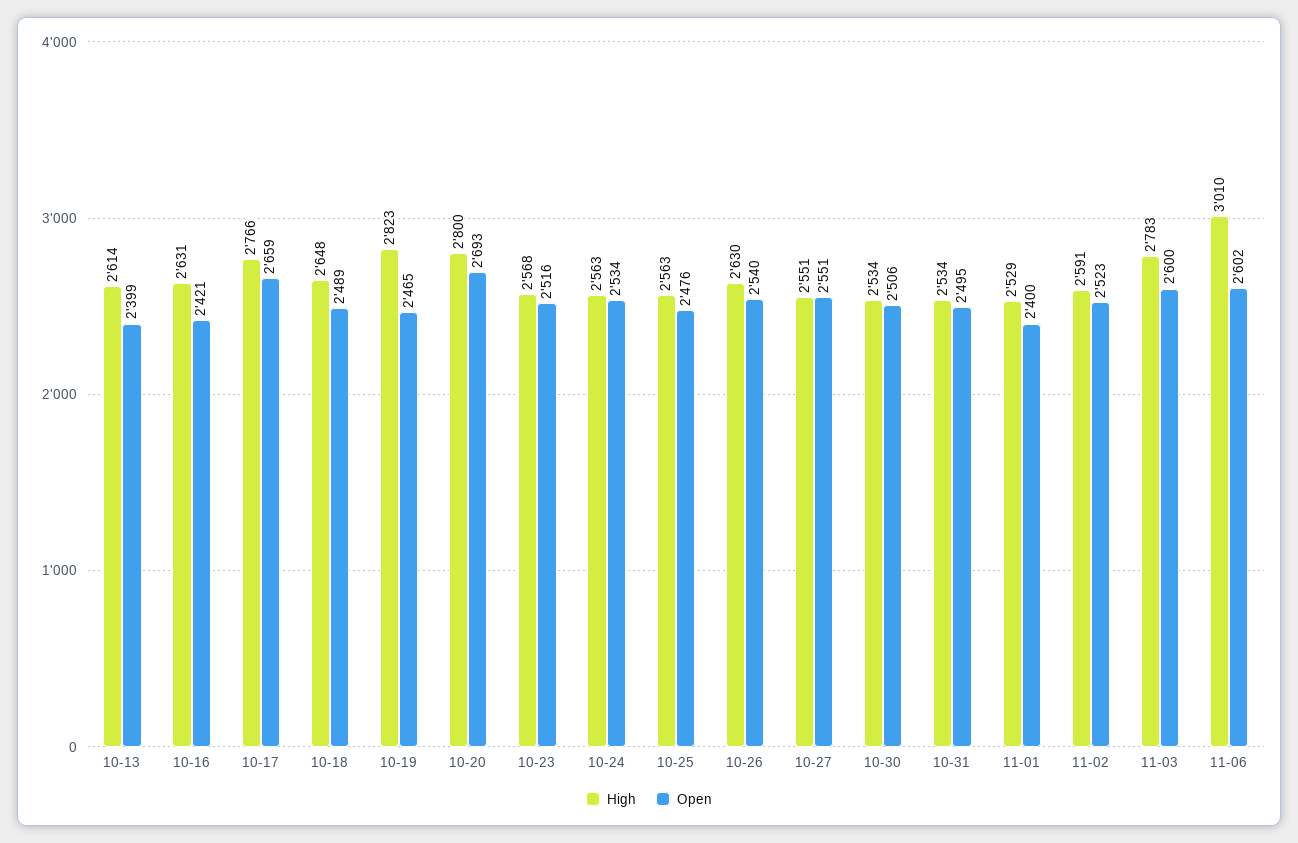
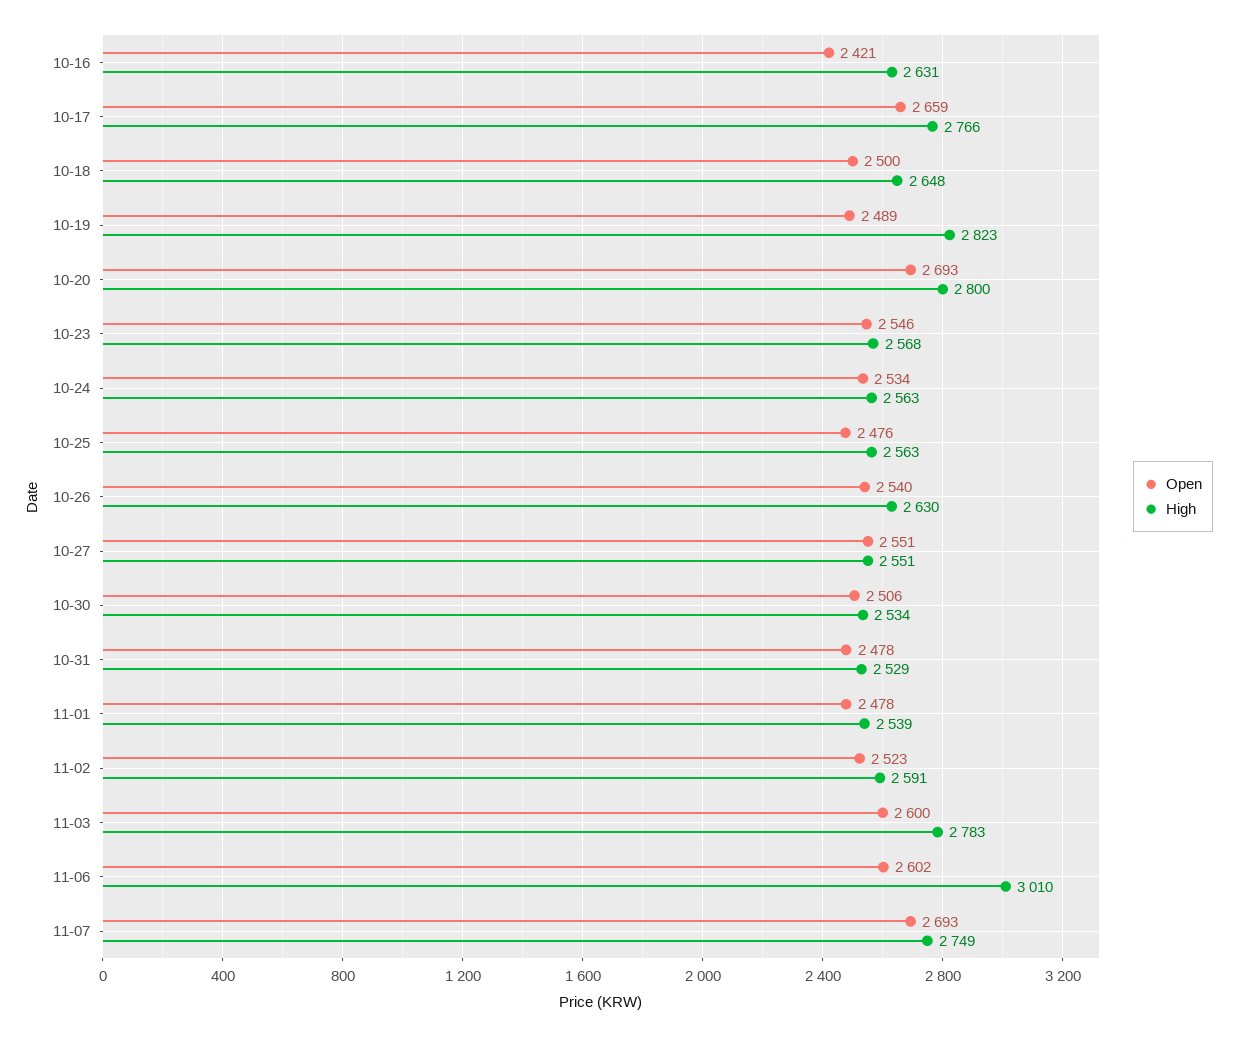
High, 10-13: 2614 -> none
Open, 10-13: 2399 -> none
Open, 10-18: 2489 -> 2500
Open, 10-19: 2465 -> 2489
Open, 10-23: 2516 -> 2546
High, 10-31: 2534 -> 2529
Open, 10-31: 2495 -> 2478
High, 11-01: 2529 -> 2539
Open, 11-01: 2400 -> 2478
Open, 11-07: none -> 2693
High, 11-07: none -> 2749

